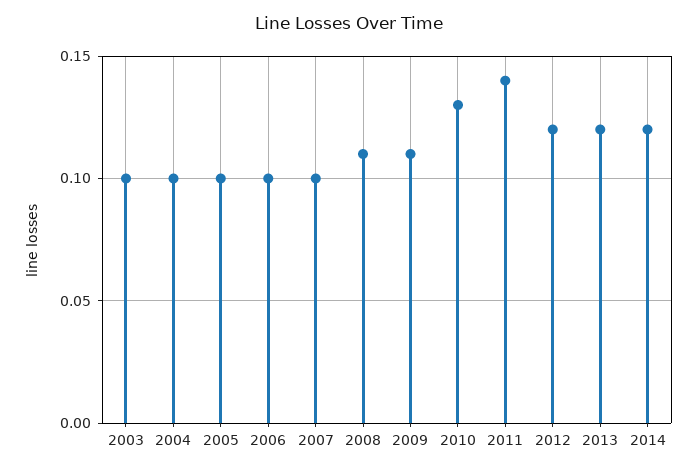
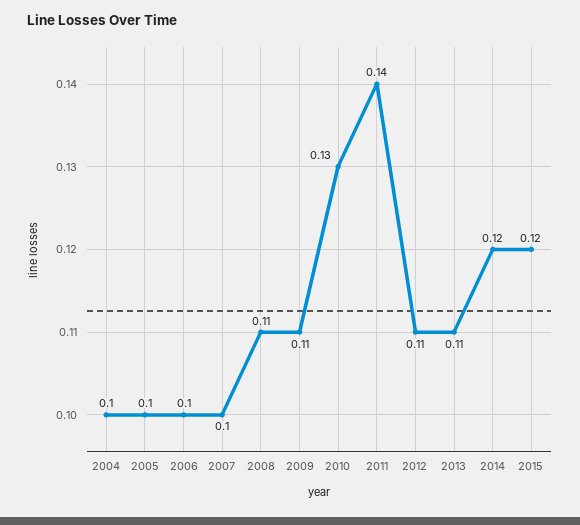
2003: 0.1 -> none
2012: 0.12 -> 0.11
2013: 0.12 -> 0.11
2015: none -> 0.12

